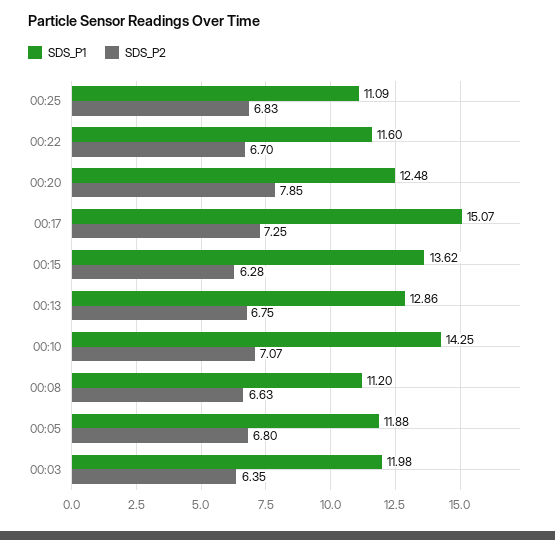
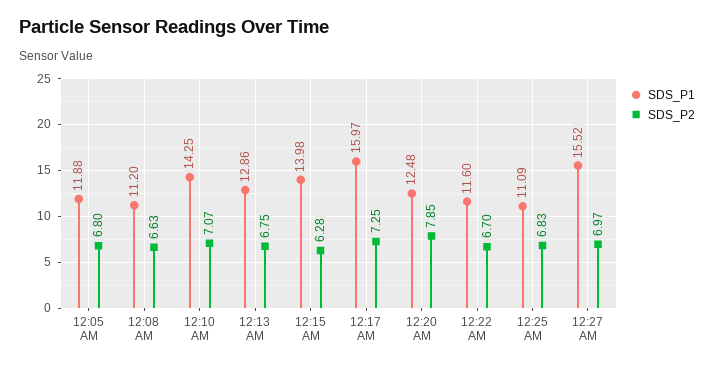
SDS_P1, 00:17: 15.07 -> 15.97
SDS_P1, 00:15: 13.62 -> 13.98
SDS_P1, 00:03: 11.98 -> none
SDS_P2, 00:03: 6.35 -> none
SDS_P1, 12:27 AM: none -> 15.52
SDS_P2, 12:27 AM: none -> 6.97

